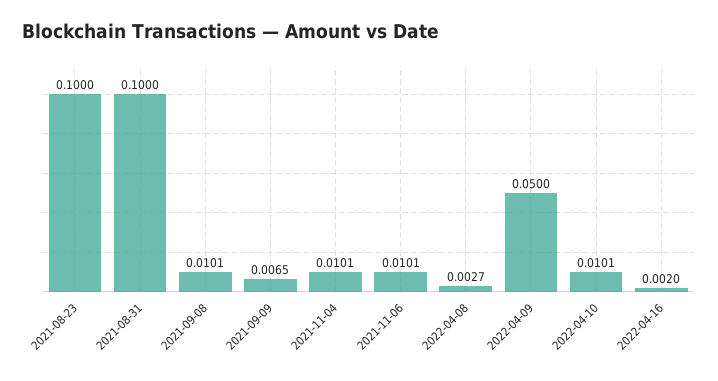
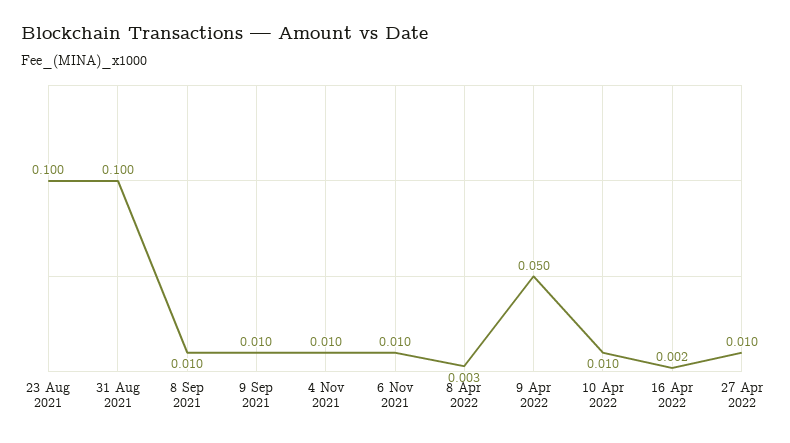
2021-09-09: 0.0065 -> 0.01
27 Apr 2022: none -> 0.01

